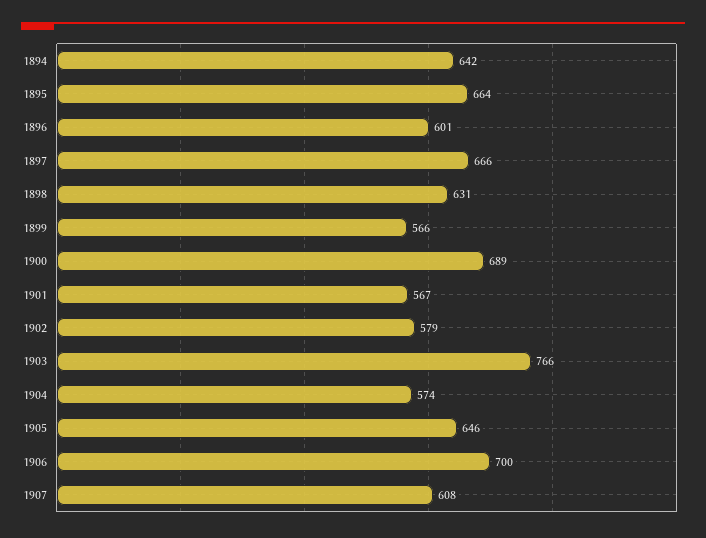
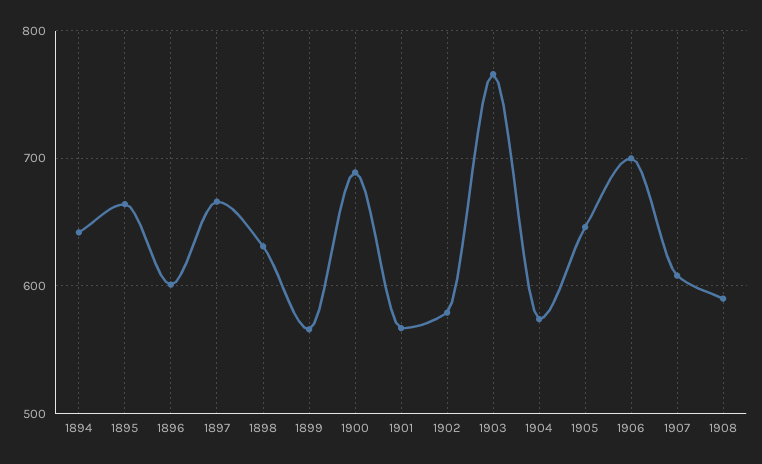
1908: none -> 590

